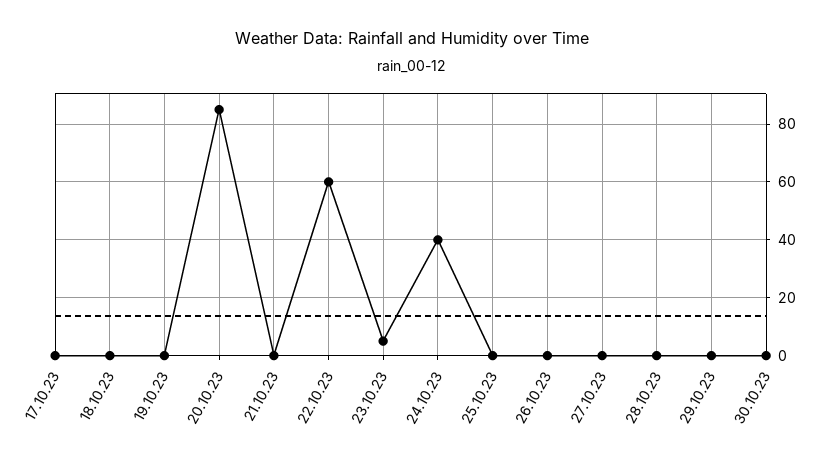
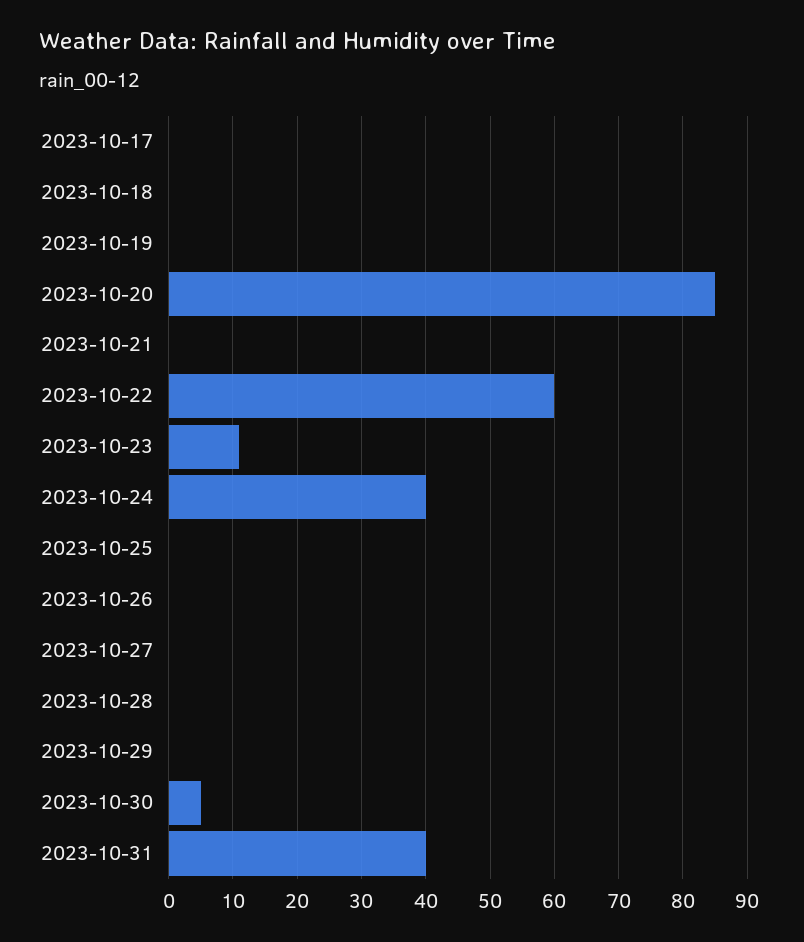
23.10.23: 5 -> 11
30.10.23: 0 -> 5
2023-10-31: none -> 40

